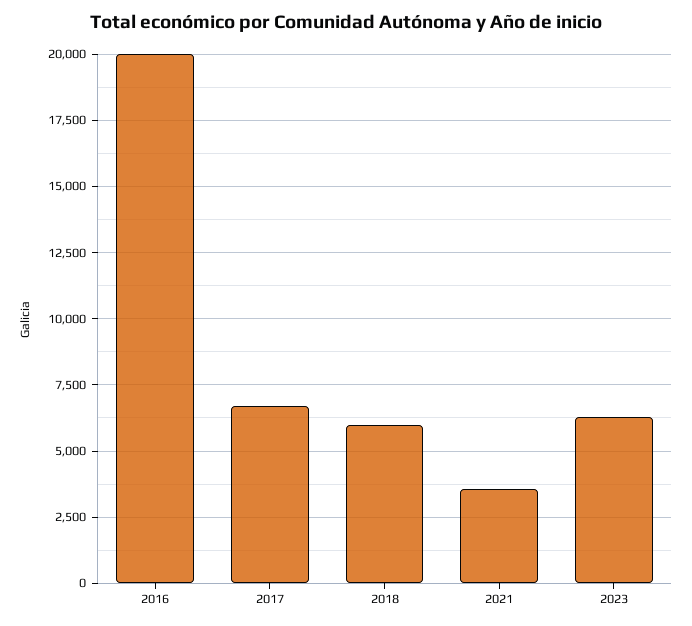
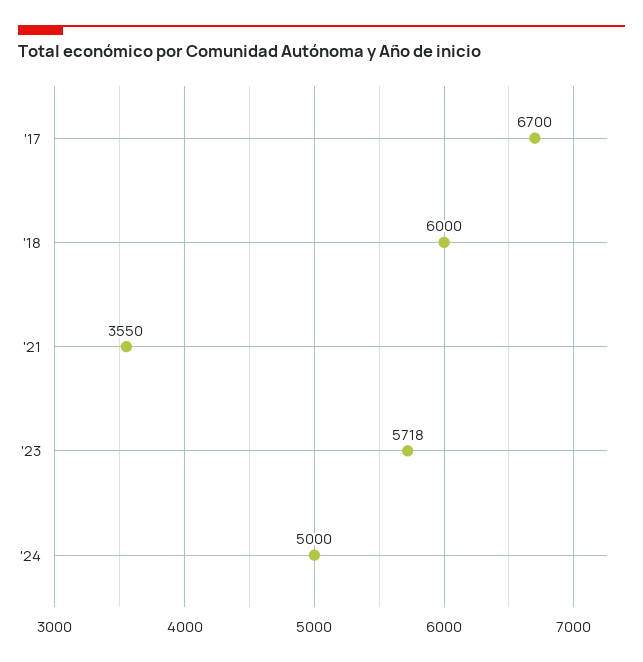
2016: 20000 -> none
2023: 6250 -> 5718
'24: none -> 5000

